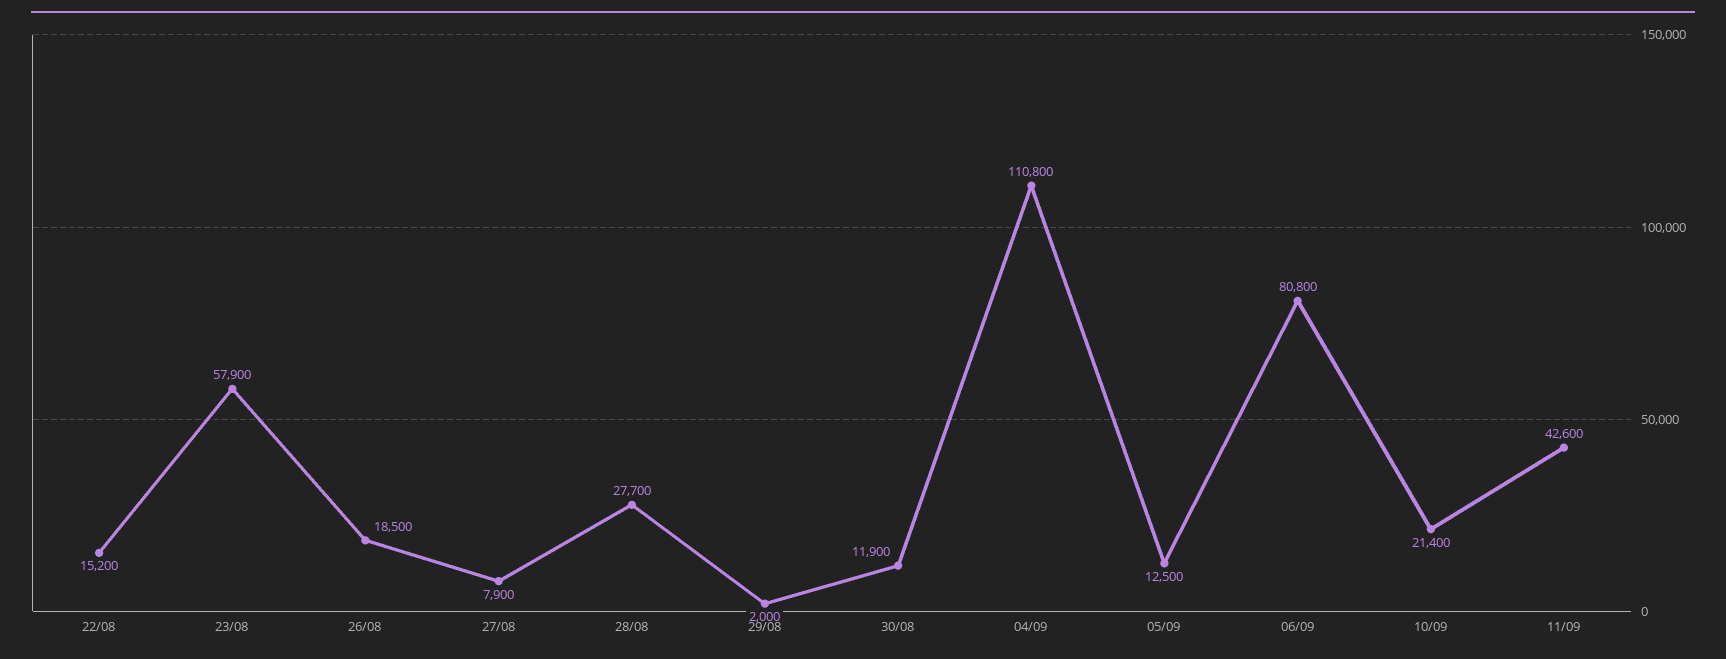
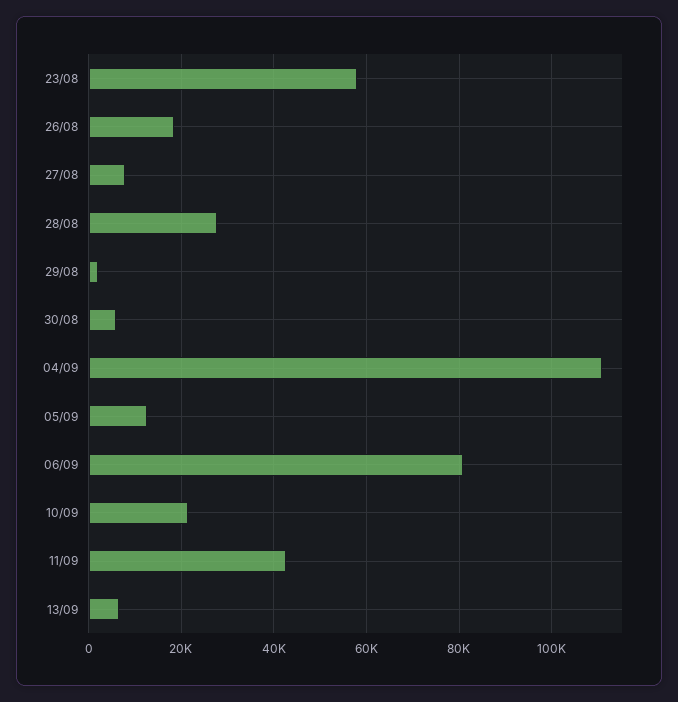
22/08: 15200 -> none
30/08: 11900 -> 6000
13/09: none -> 6000

